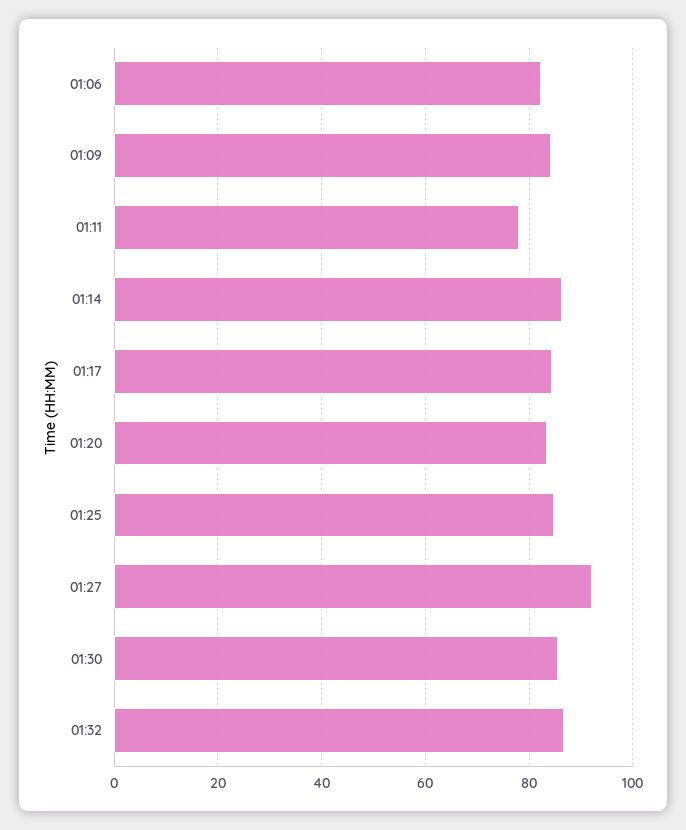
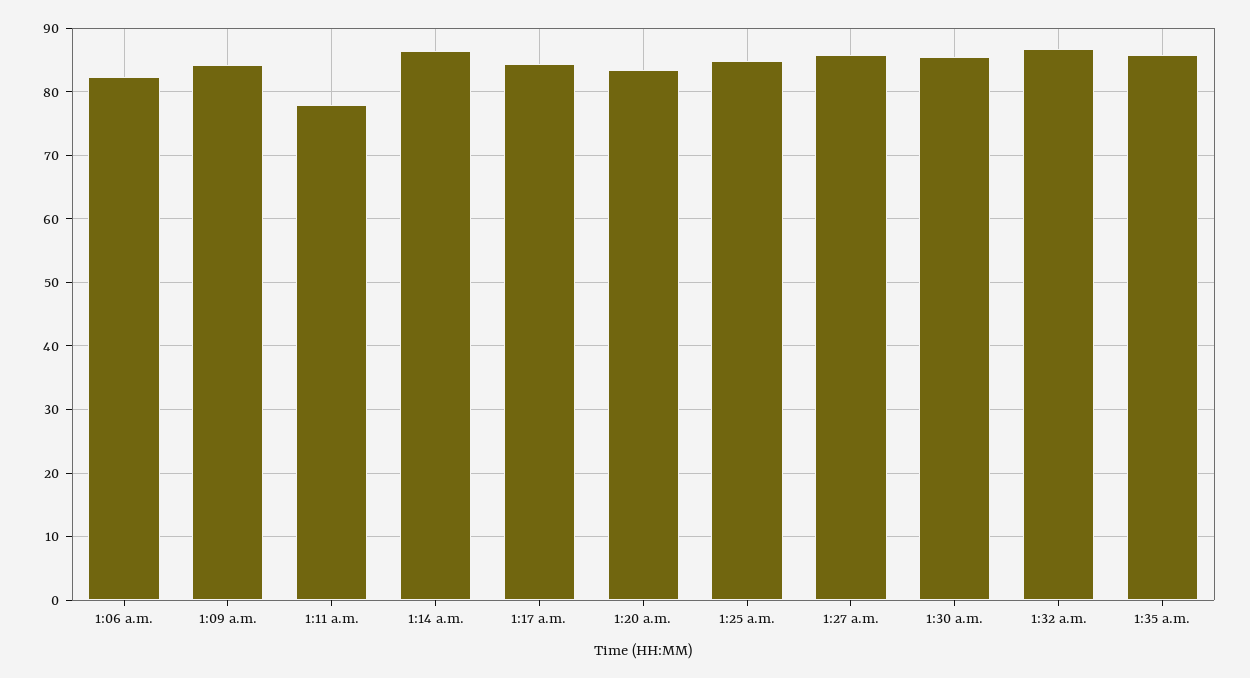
01:27: 92 -> 86
1:35 a.m.: none -> 86

